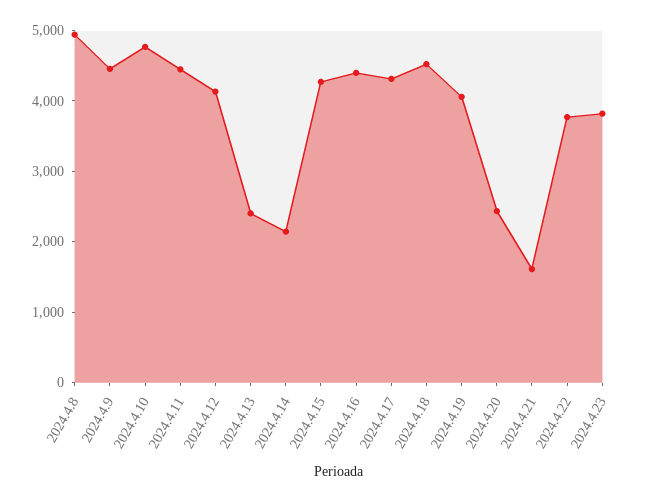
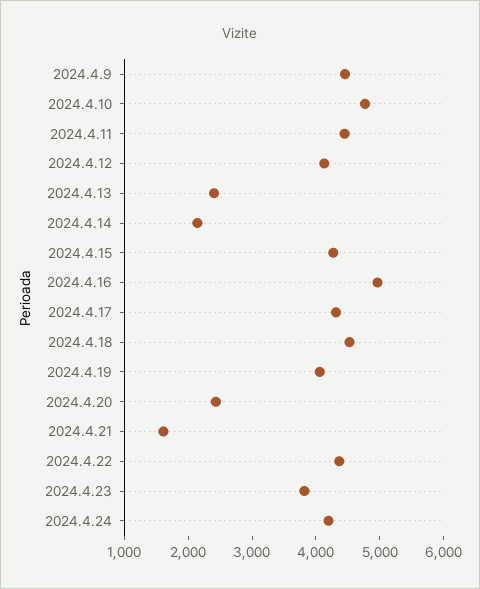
2024.4.8: 5000 -> none
2024.4.16: 4400 -> 5000
2024.4.22: 3800 -> 4400
2024.4.24: none -> 4200

